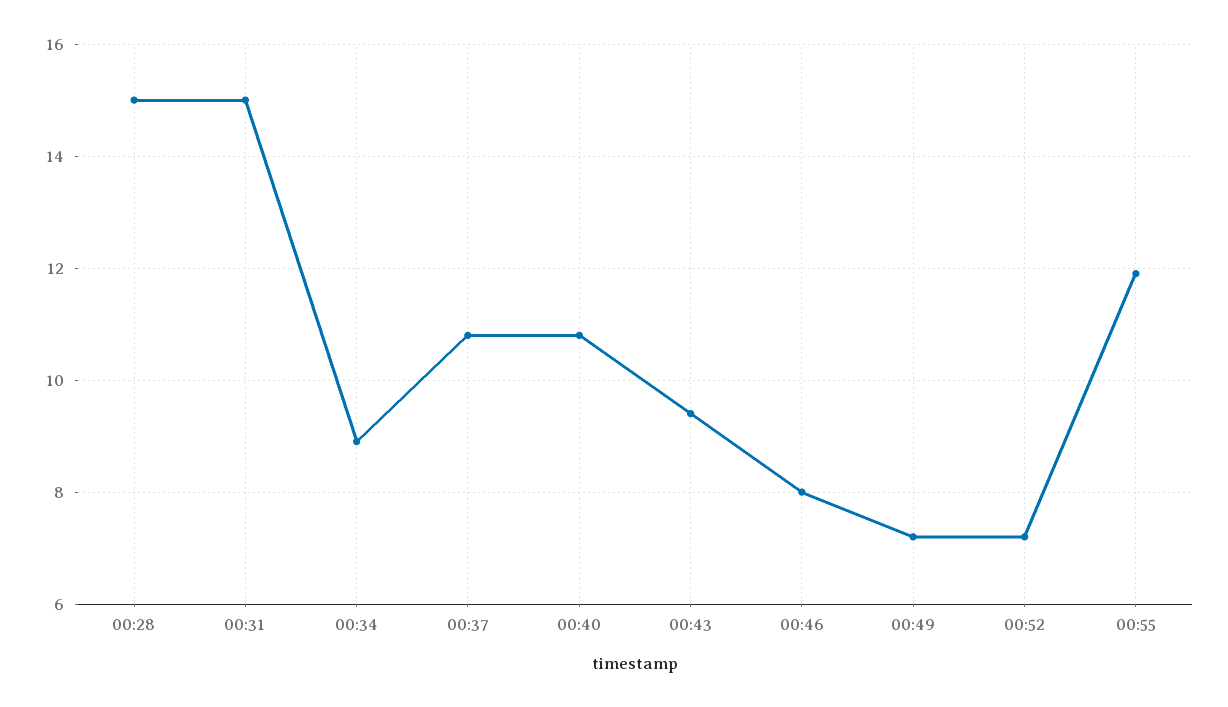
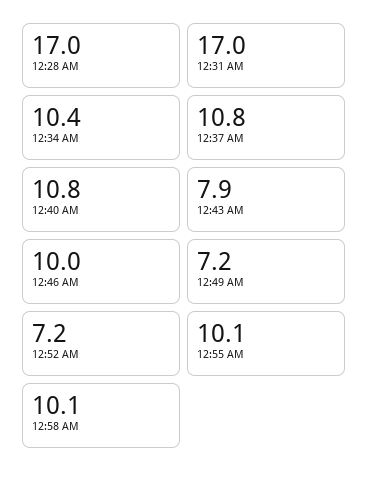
00:28: 15 -> 17
00:31: 15 -> 17
00:34: 9 -> 10.4
00:43: 9.5 -> 7.9
00:46: 8 -> 10
00:55: 12 -> 10.1
12:58 AM: none -> 10.1

